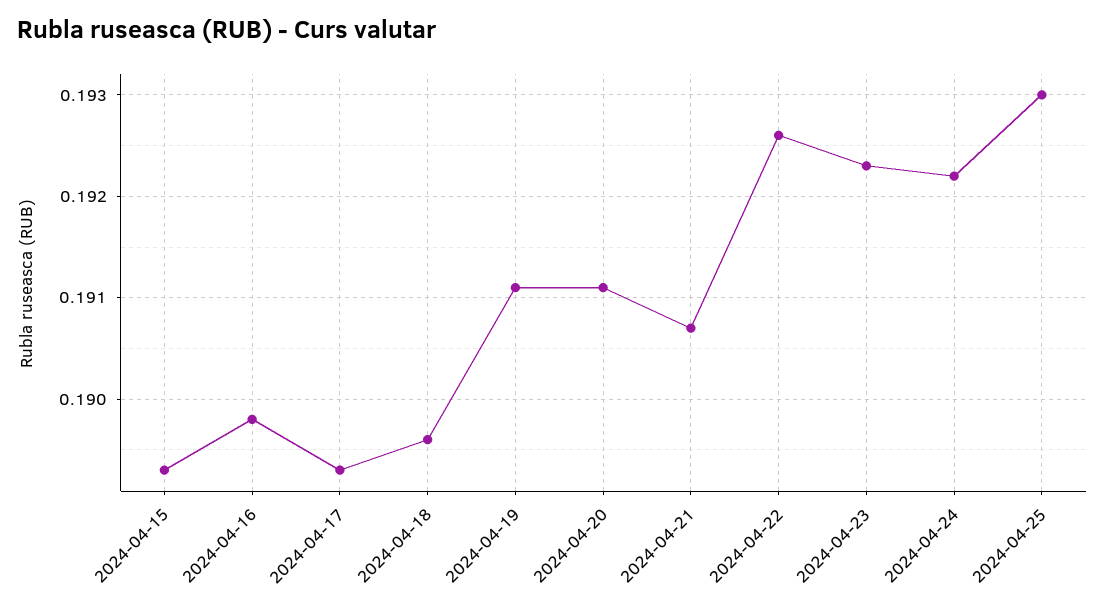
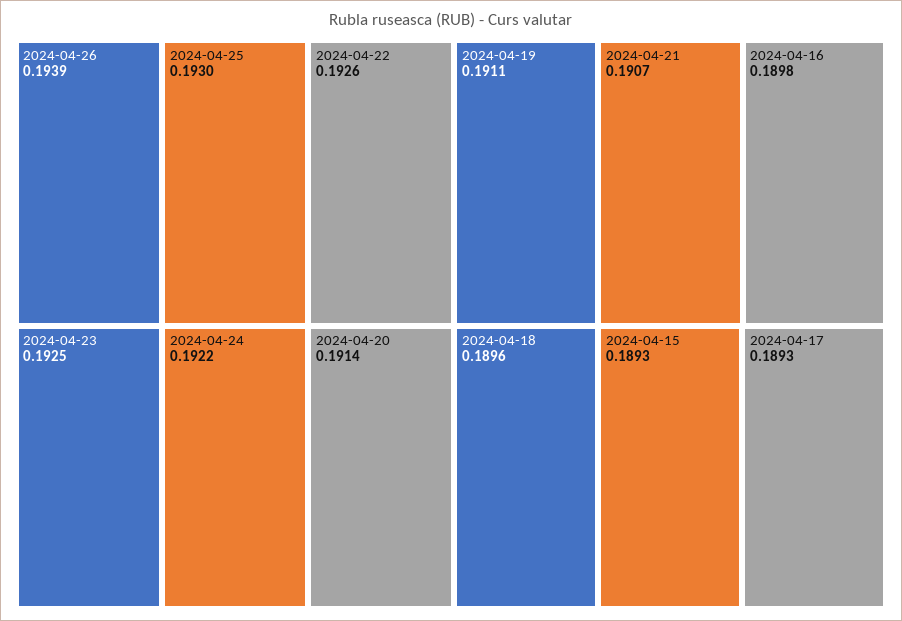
2024-04-20: 0.1911 -> 0.1914
2024-04-23: 0.1923 -> 0.1925
2024-04-26: none -> 0.1939

